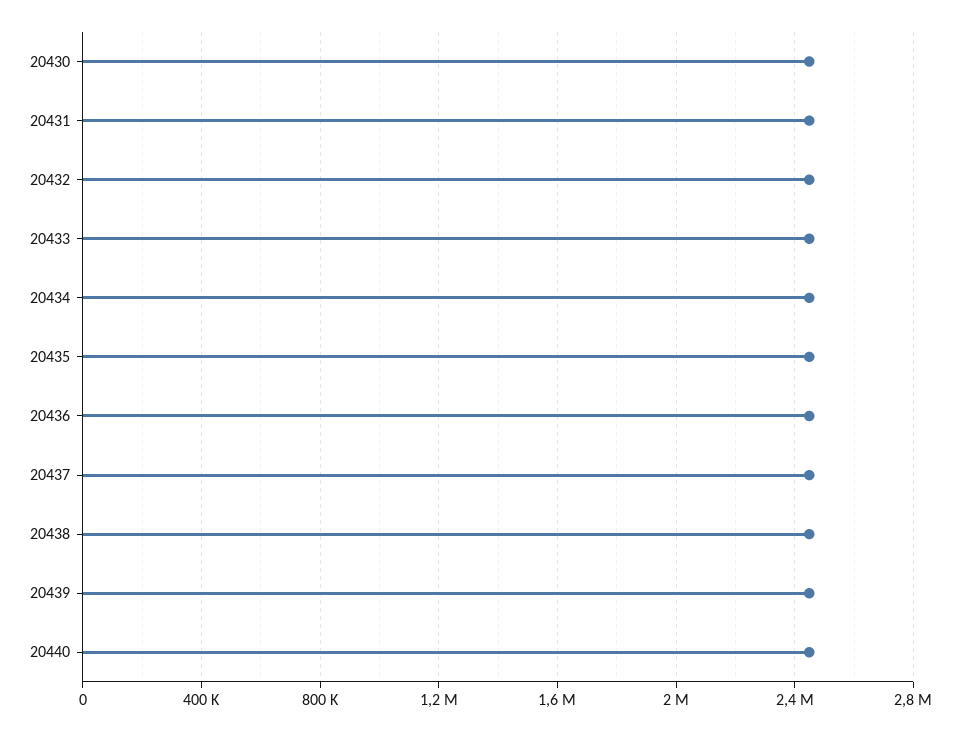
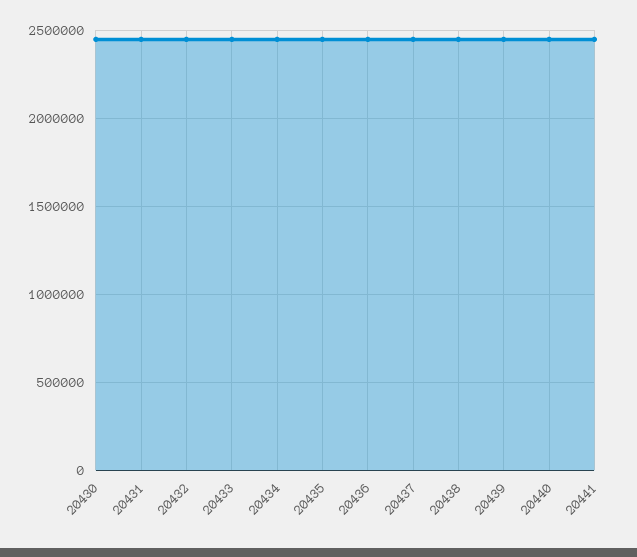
20441: none -> 2450000

